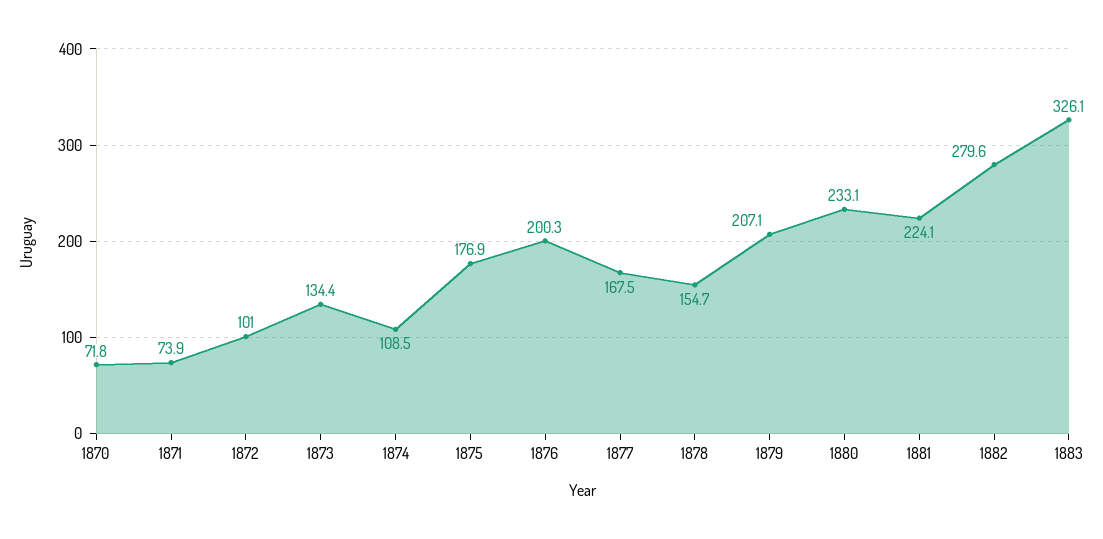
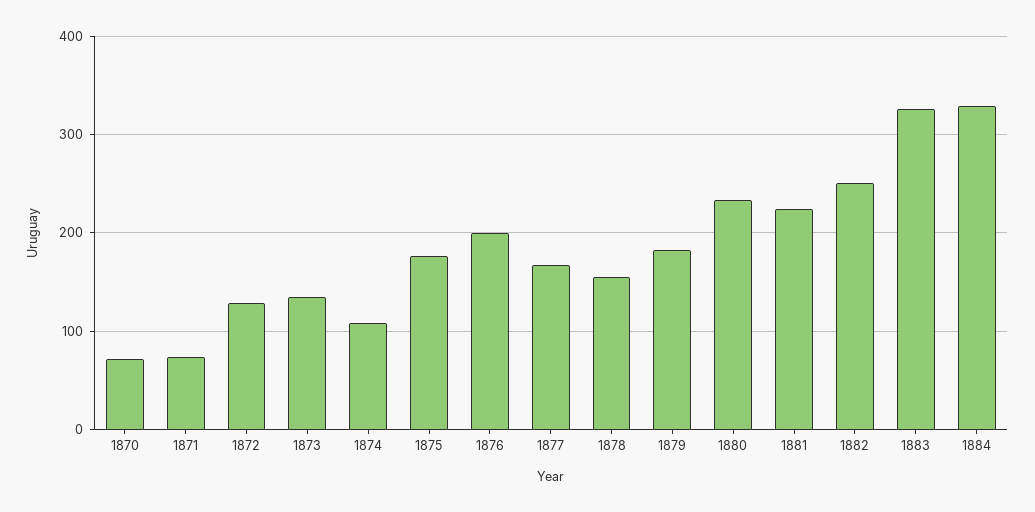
1872: 101 -> 130
1879: 207.1 -> 180
1882: 279.6 -> 250
1884: none -> 330

